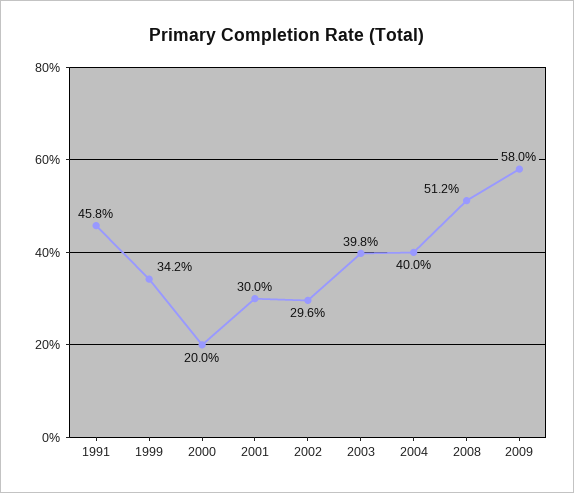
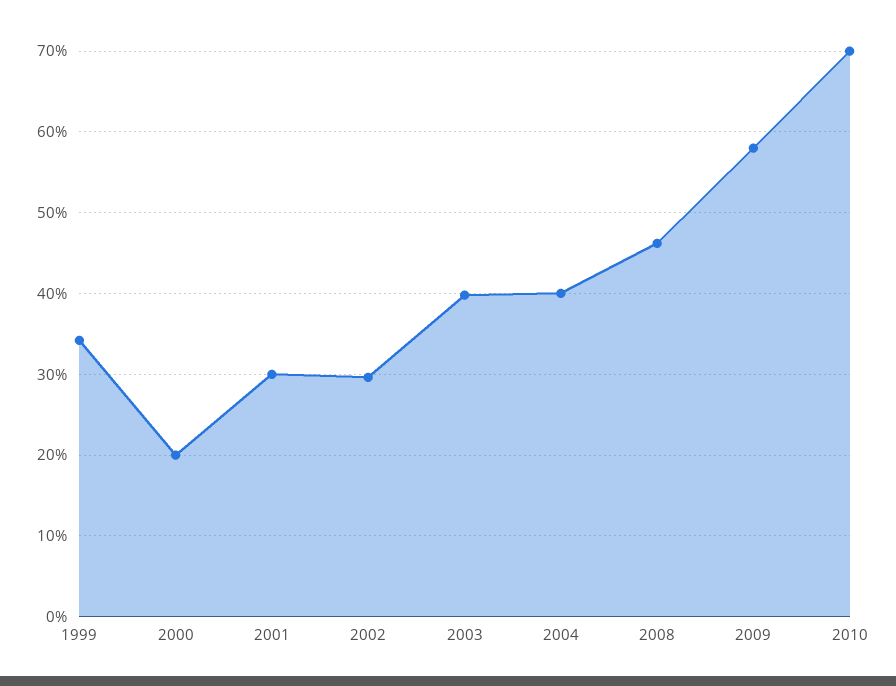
1991: 45.8 -> none
2008: 51.2 -> 46
2010: none -> 70

